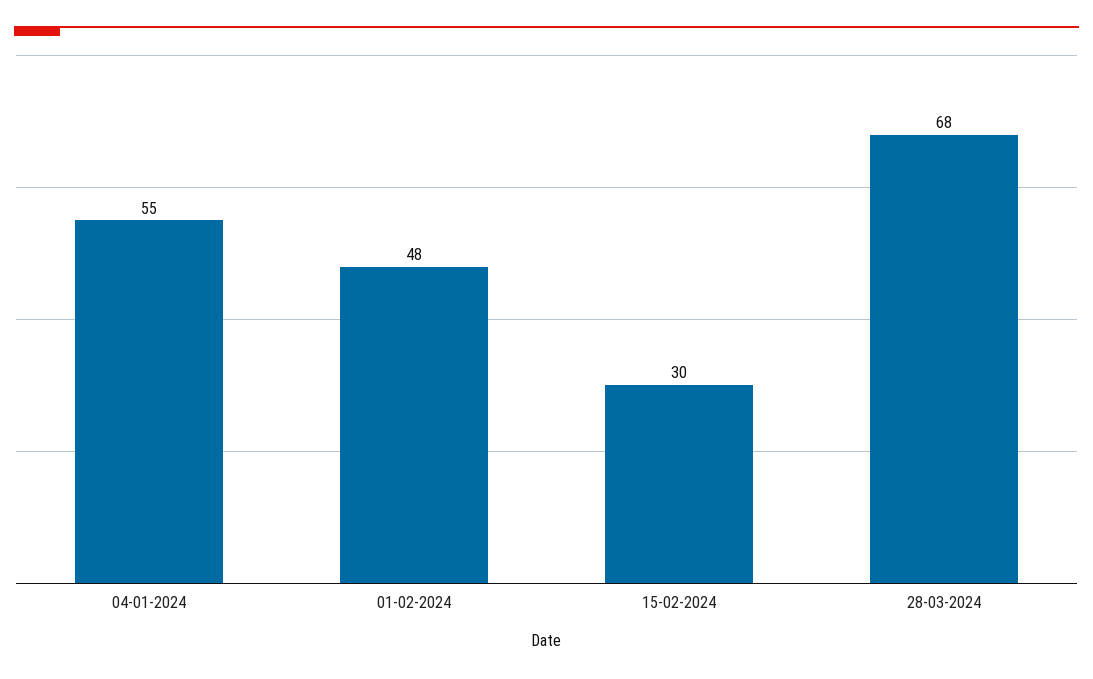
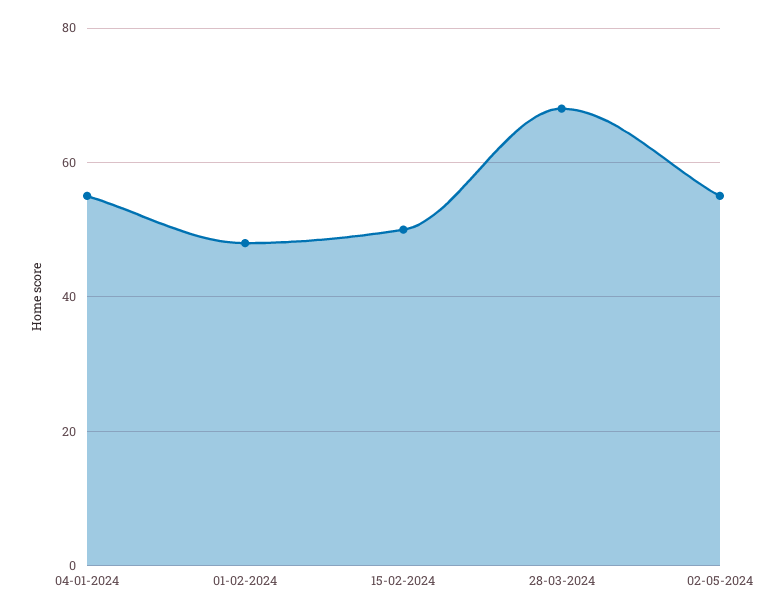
15-02-2024: 30 -> 50
02-05-2024: none -> 55

